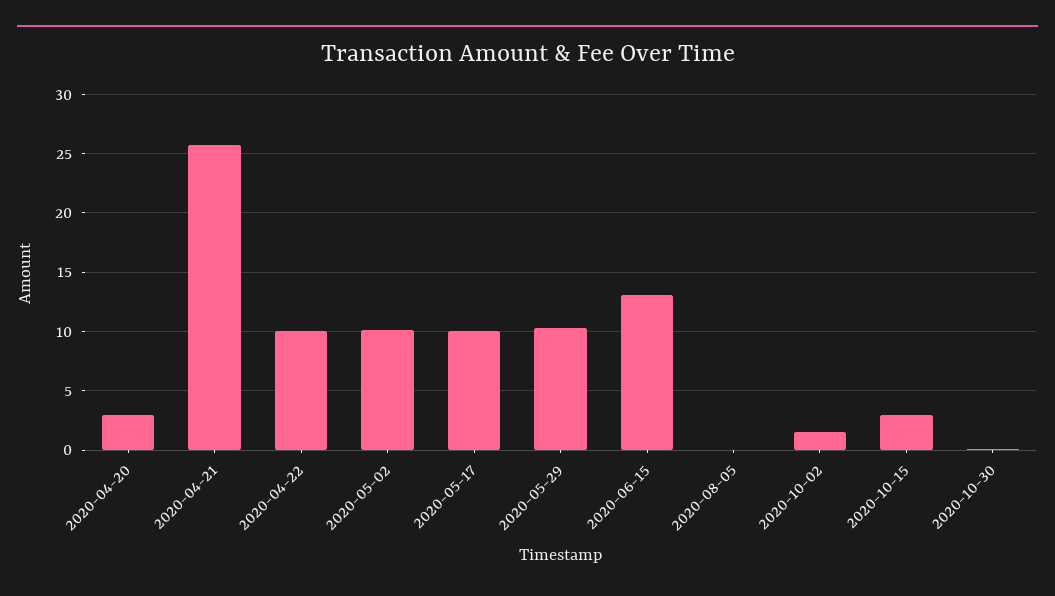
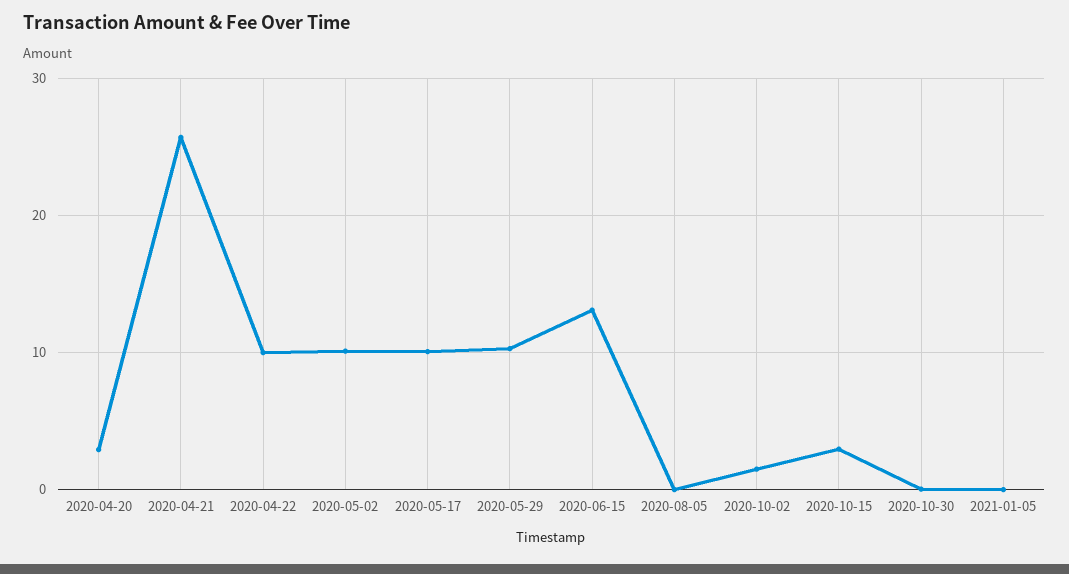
2021-01-05: none -> 0

